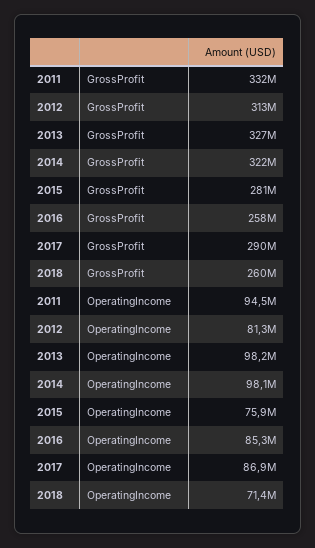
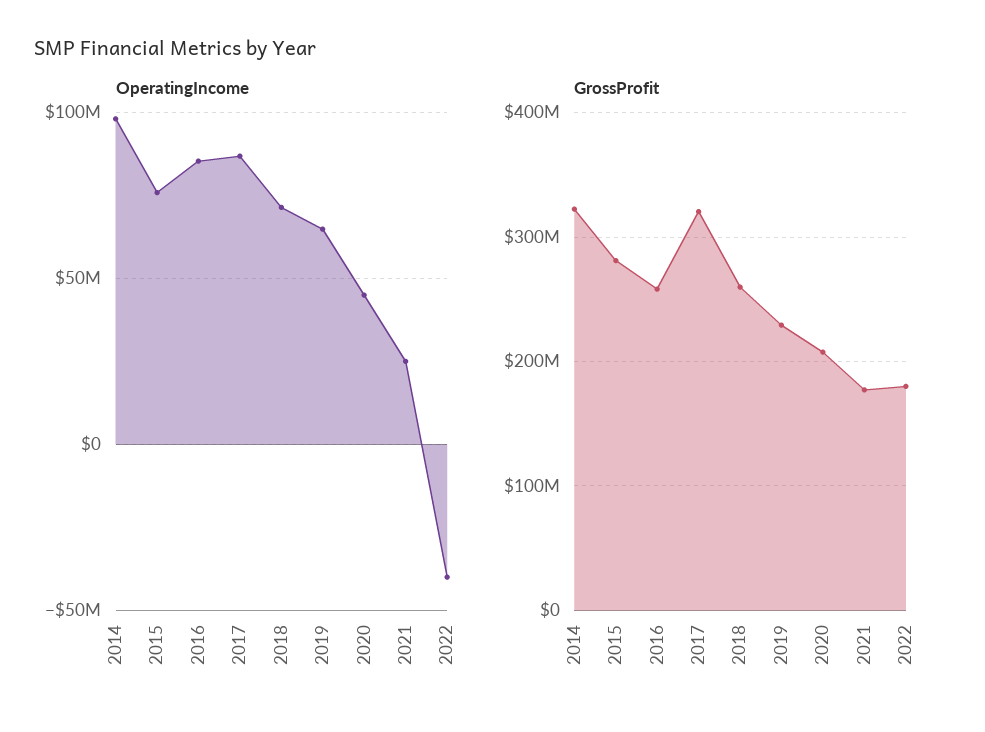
GrossProfit, 2011: 332000000 -> none
GrossProfit, 2012: 313000000 -> none
GrossProfit, 2013: 327000000 -> none
GrossProfit, 2017: 290000000 -> 320000000
OperatingIncome, 2011: 94500000 -> none
OperatingIncome, 2012: 81300000 -> none
OperatingIncome, 2013: 98200000 -> none
OperatingIncome, 2019: none -> 65000000
OperatingIncome, 2020: none -> 45000000
OperatingIncome, 2021: none -> 25000000
OperatingIncome, 2022: none -> -40000000
GrossProfit, 2019: none -> 230000000
GrossProfit, 2020: none -> 210000000
GrossProfit, 2021: none -> 180000000
GrossProfit, 2022: none -> 180000000

